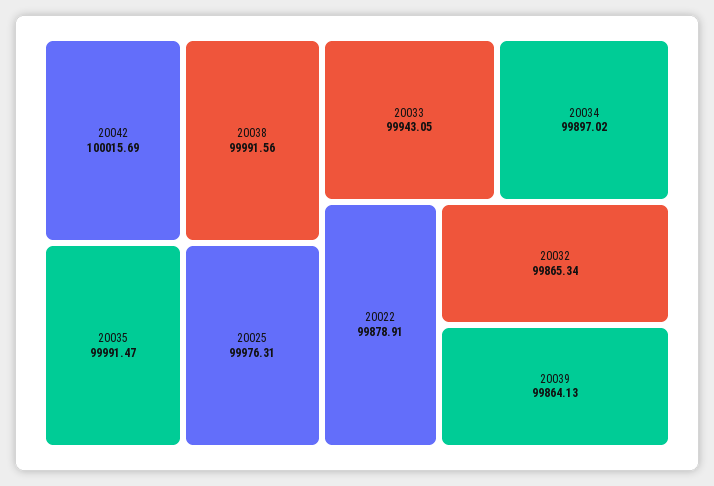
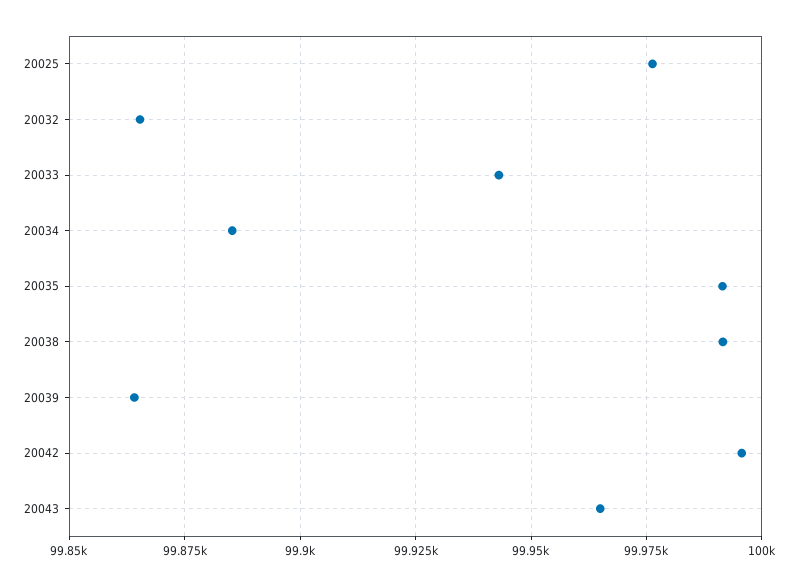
20042: 100015.69 -> 99995
20034: 99897.02 -> 99885
20022: 99878.91 -> none
20043: none -> 99965

